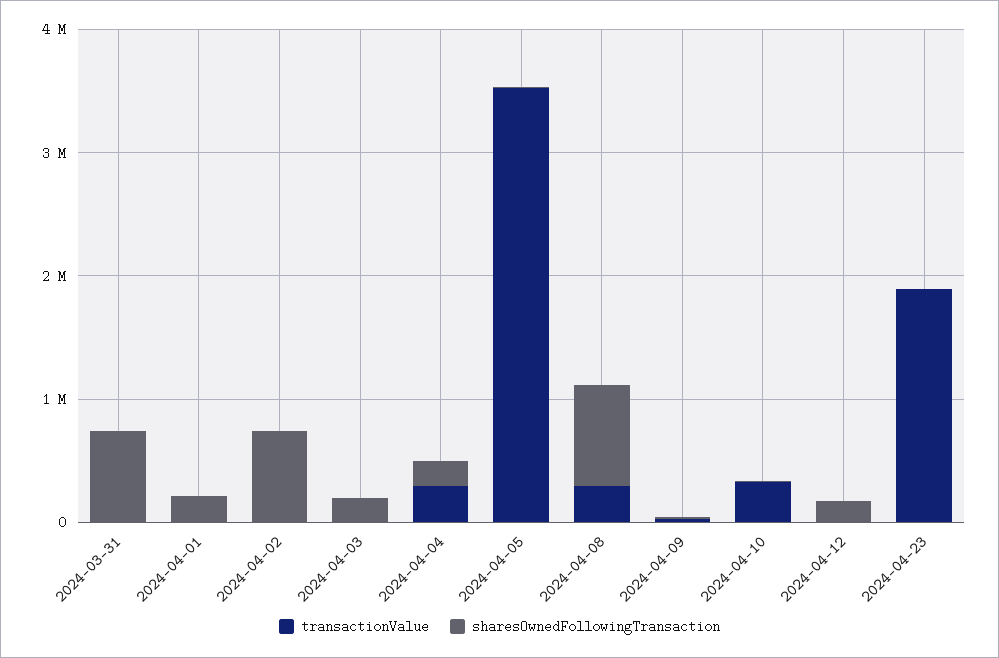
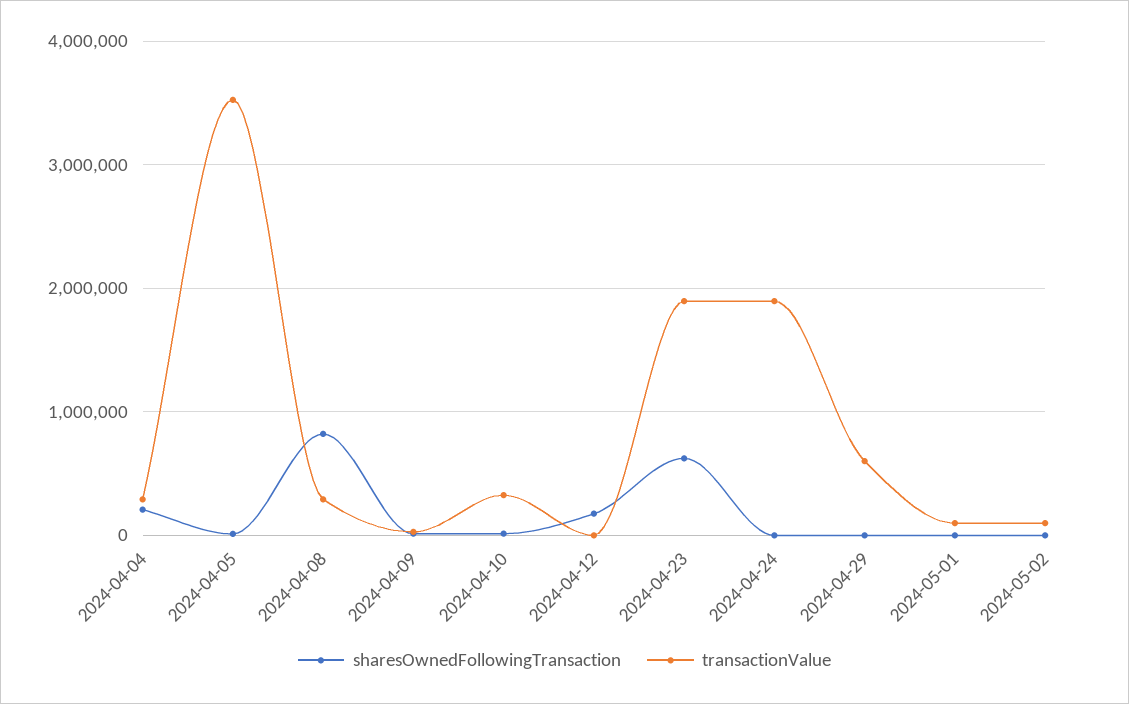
transactionValue, 2024-03-31: 0 -> none
sharesOwnedFollowingTransaction, 2024-03-31: 800000 -> none
transactionValue, 2024-04-01: 0 -> none
sharesOwnedFollowingTransaction, 2024-04-01: 200000 -> none
transactionValue, 2024-04-02: 0 -> none
sharesOwnedFollowingTransaction, 2024-04-02: 800000 -> none
transactionValue, 2024-04-03: 0 -> none
sharesOwnedFollowingTransaction, 2024-04-03: 200000 -> none
sharesOwnedFollowingTransaction, 2024-04-23: 0 -> 600000
sharesOwnedFollowingTransaction, 2024-04-24: none -> 0
transactionValue, 2024-04-24: none -> 1900000
sharesOwnedFollowingTransaction, 2024-04-29: none -> 0
transactionValue, 2024-04-29: none -> 600000
sharesOwnedFollowingTransaction, 2024-05-01: none -> 0
transactionValue, 2024-05-01: none -> 100000
sharesOwnedFollowingTransaction, 2024-05-02: none -> 0
transactionValue, 2024-05-02: none -> 100000

